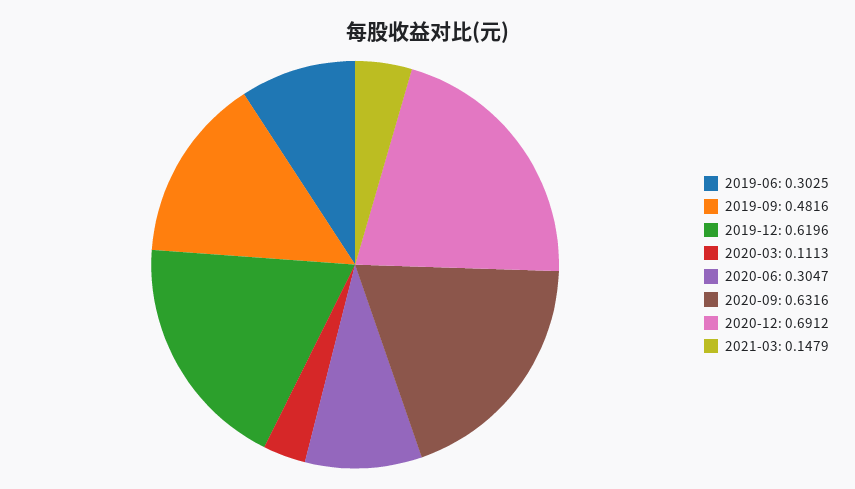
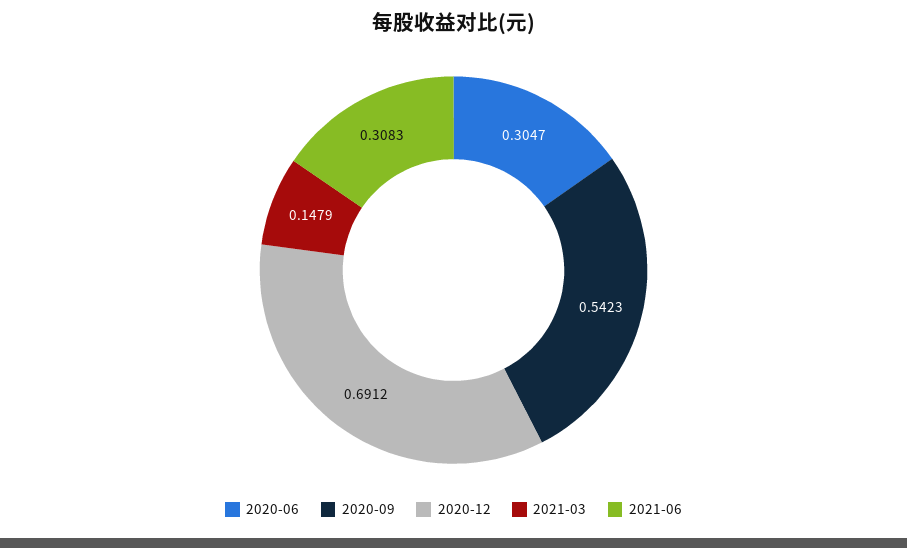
2019-06: 0.3025 -> none
2019-09: 0.4816 -> none
2019-12: 0.6196 -> none
2020-03: 0.1113 -> none
2020-09: 0.6316 -> 0.5423
2021-06: none -> 0.3083

